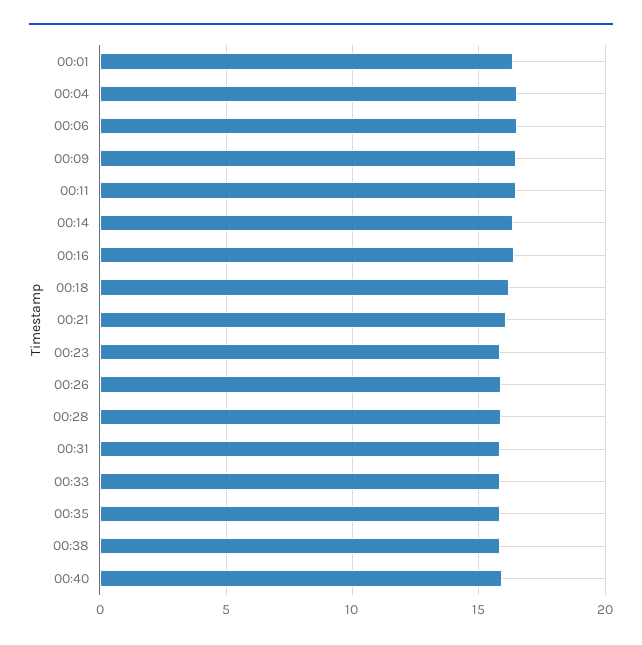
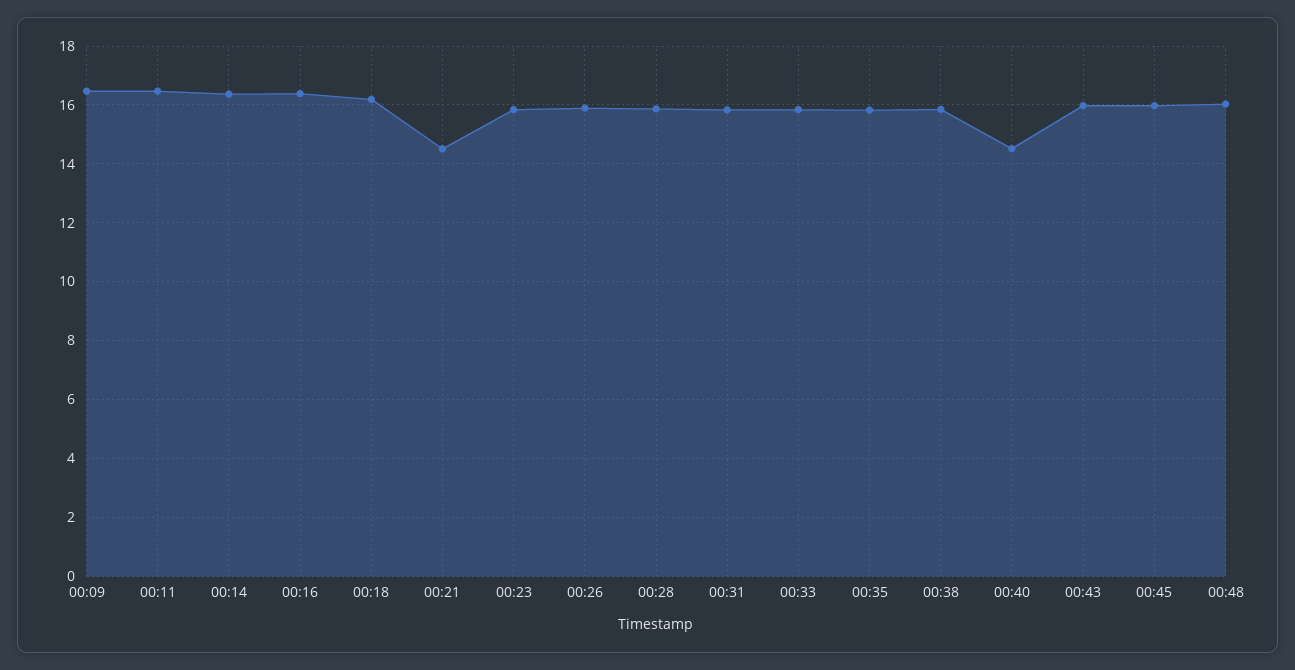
00:01: 16.5 -> none
00:04: 16.5 -> none
00:06: 16.5 -> none
00:21: 16 -> 14.5
00:40: 16 -> 14.5
00:43: none -> 16
00:45: none -> 16
00:48: none -> 16

